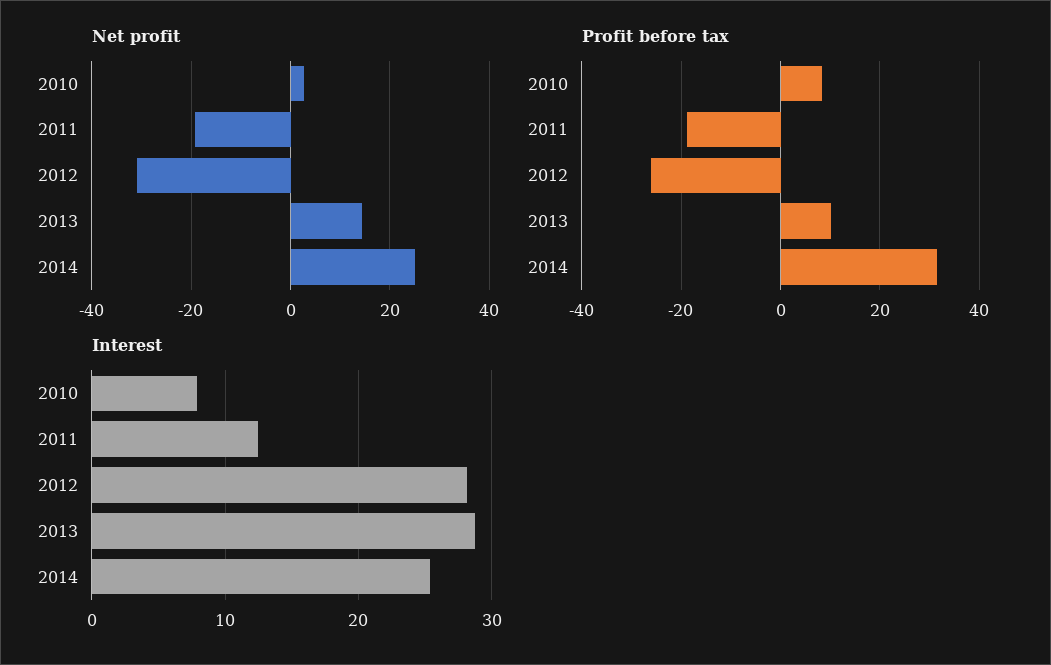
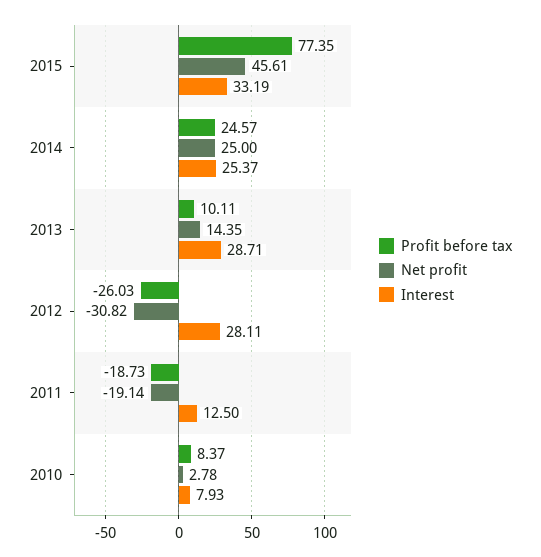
Profit before tax, 2014: 32 -> 24.57
Profit before tax, 2015: none -> 77.35
Net profit, 2015: none -> 45.61
Interest, 2015: none -> 33.19

